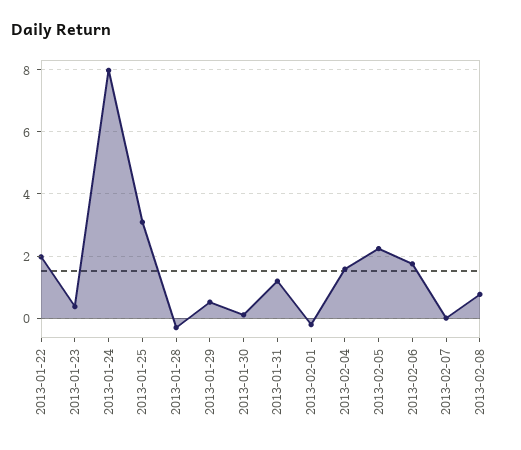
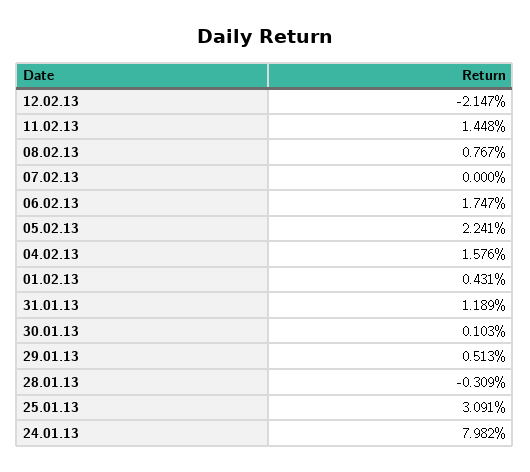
2013-01-22: 2 -> none
2013-01-23: 0.4 -> none
2013-02-01: -0.2 -> 0.431
12.02.13: none -> -2.147
11.02.13: none -> 1.448

